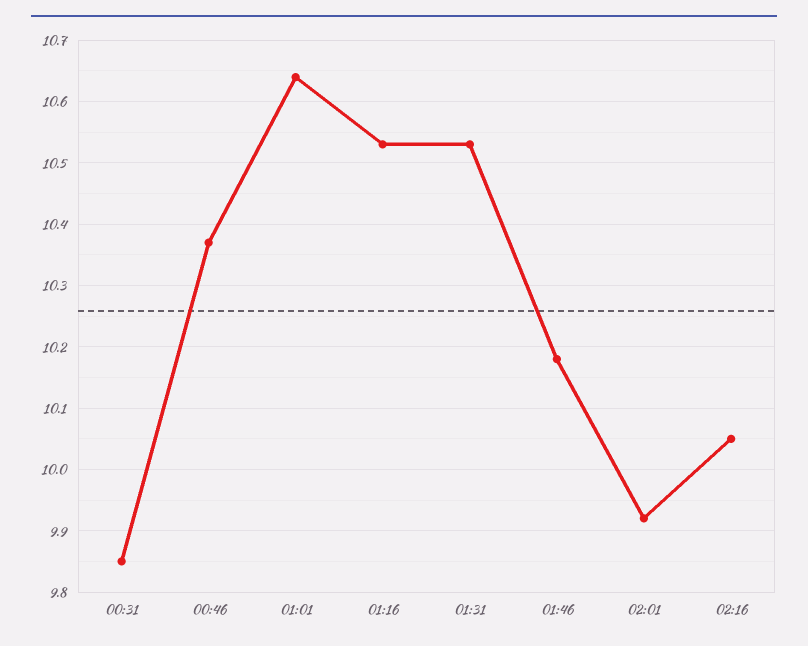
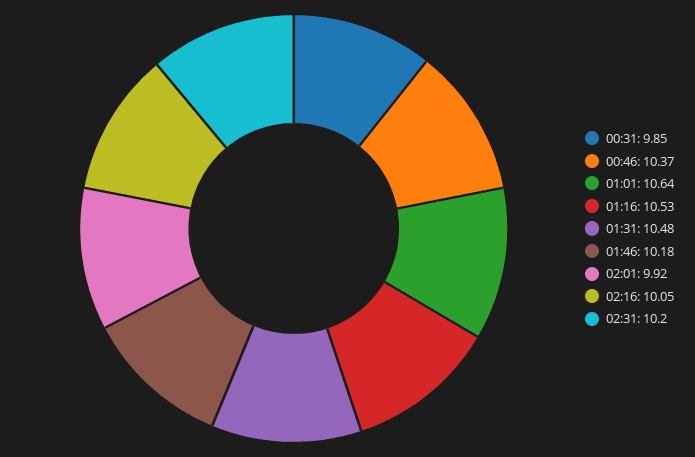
01:31: 10.53 -> 10.48
02:31: none -> 10.2

